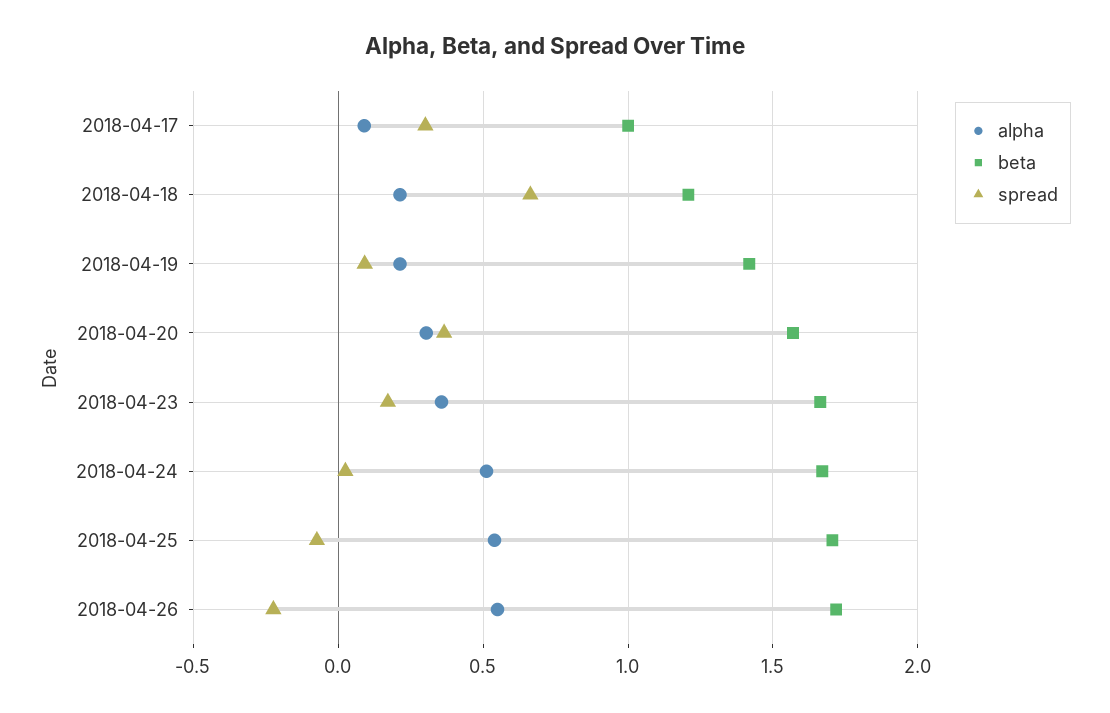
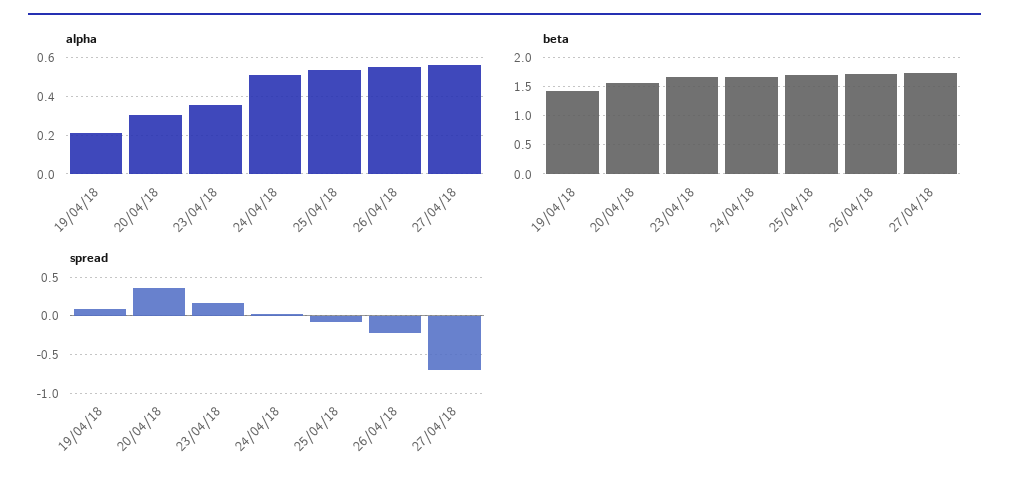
alpha, 2018-04-17: 0.1 -> none
beta, 2018-04-17: 1 -> none
spread, 2018-04-17: 0.3 -> none
alpha, 2018-04-18: 0.2 -> none
beta, 2018-04-18: 1.2 -> none
spread, 2018-04-18: 0.65 -> none
alpha, 27/04/18: none -> 0.55
beta, 27/04/18: none -> 1.75
spread, 27/04/18: none -> -0.7

